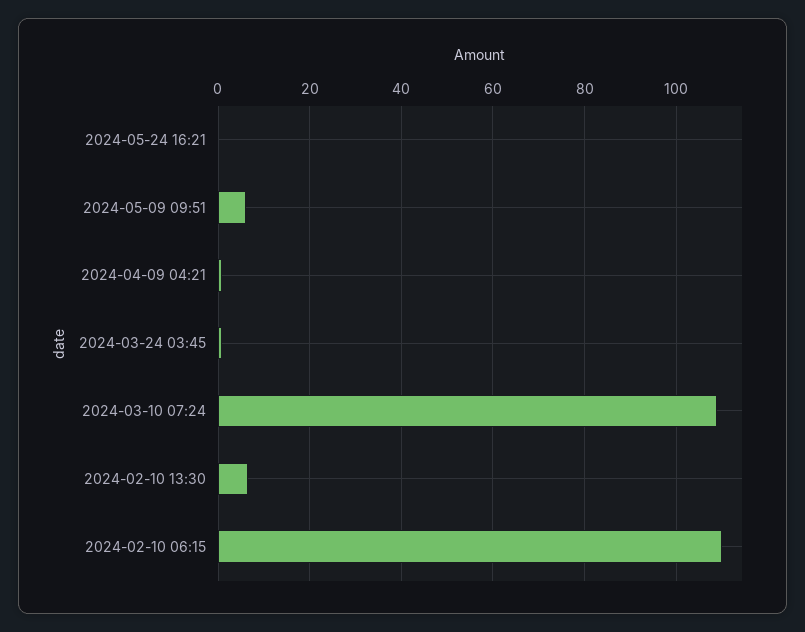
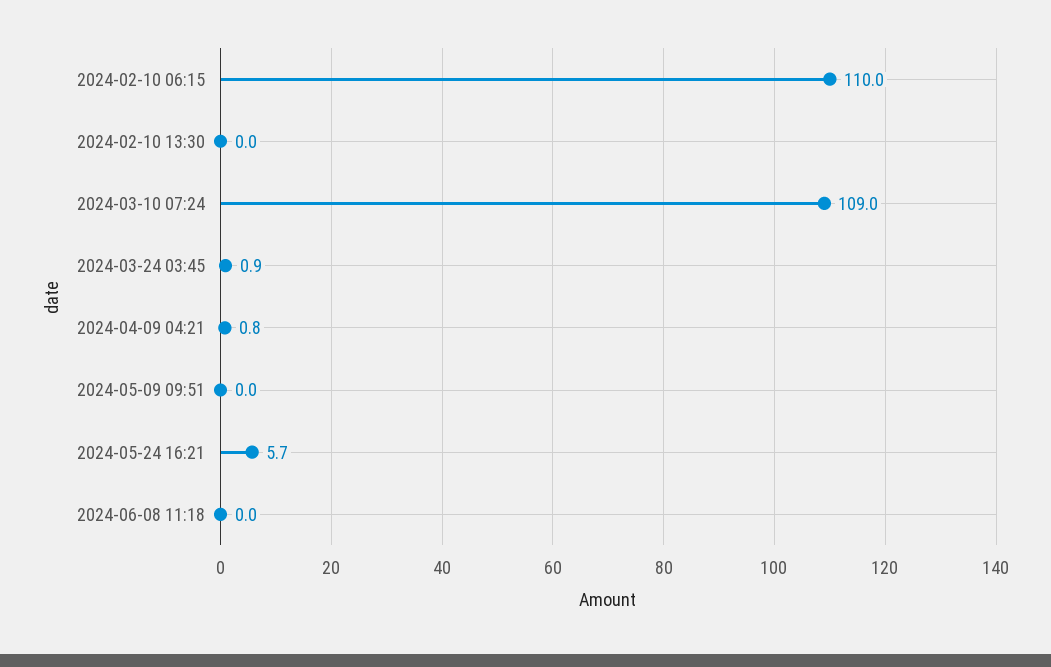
2024-05-24 16:21: 0 -> 5.7
2024-05-09 09:51: 6 -> 0
2024-02-10 13:30: 6 -> 0
2024-06-08 11:18: none -> 0

